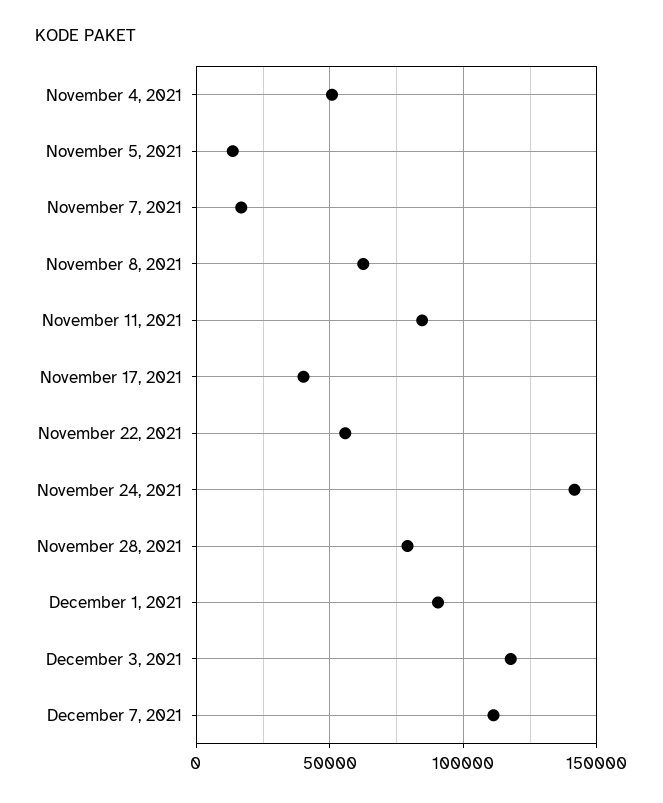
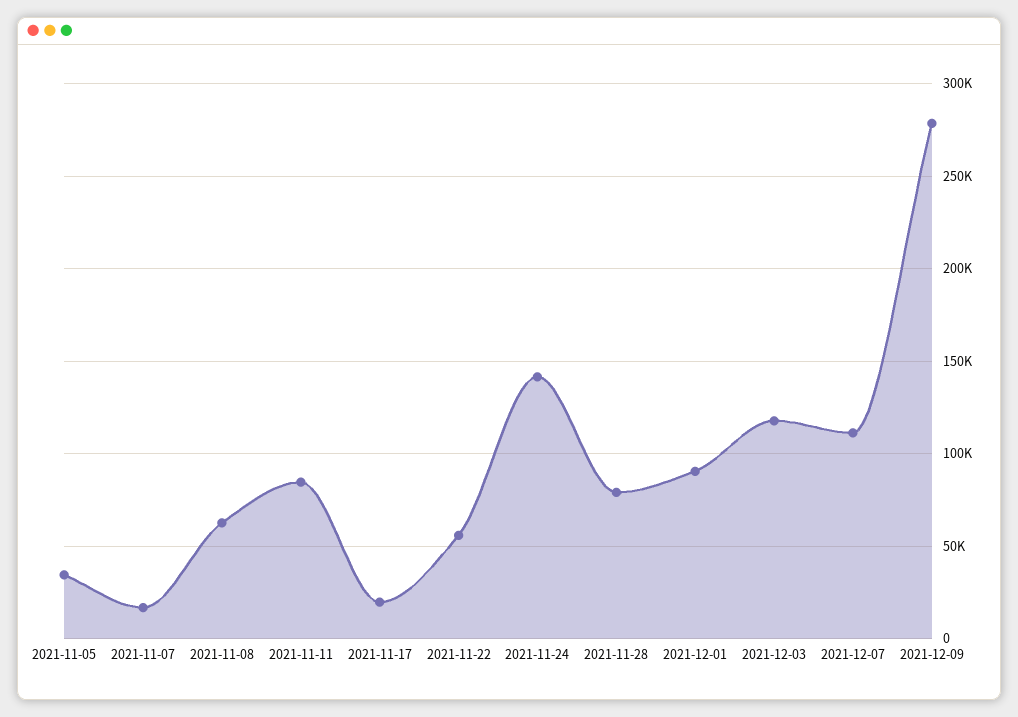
November 4, 2021: 50000 -> none
November 5, 2021: 15000 -> 35000
November 17, 2021: 40000 -> 20000
2021-12-09: none -> 280000

